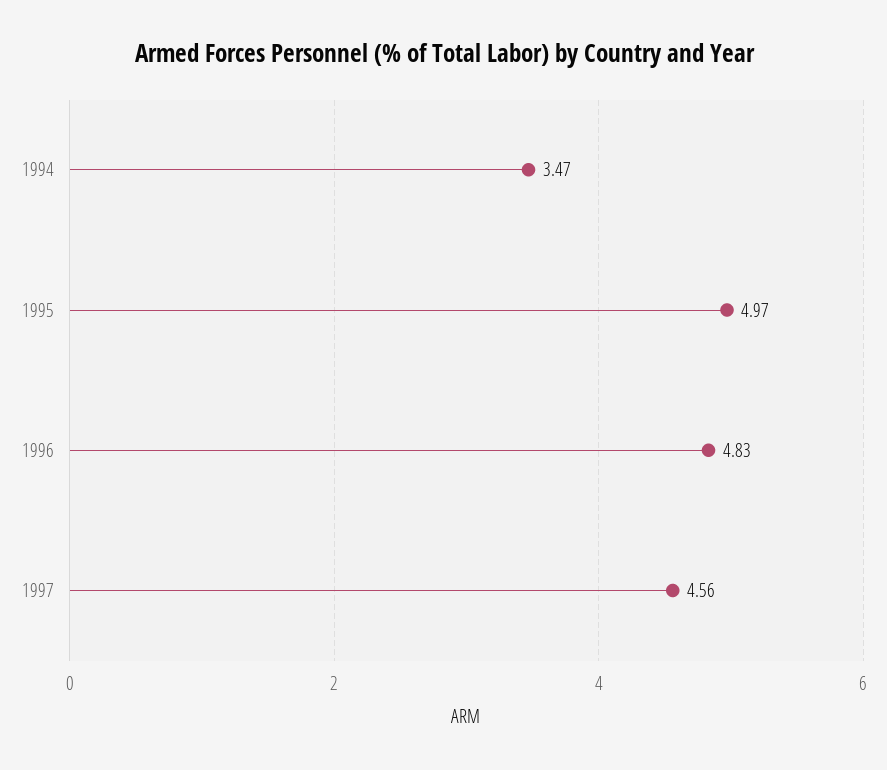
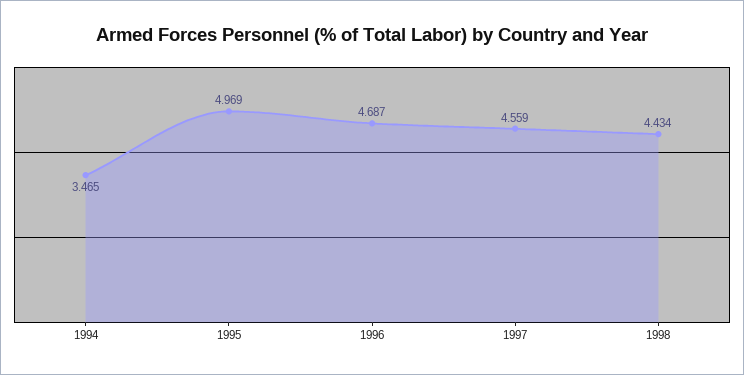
1996: 4.83 -> 4.687
1998: none -> 4.434

